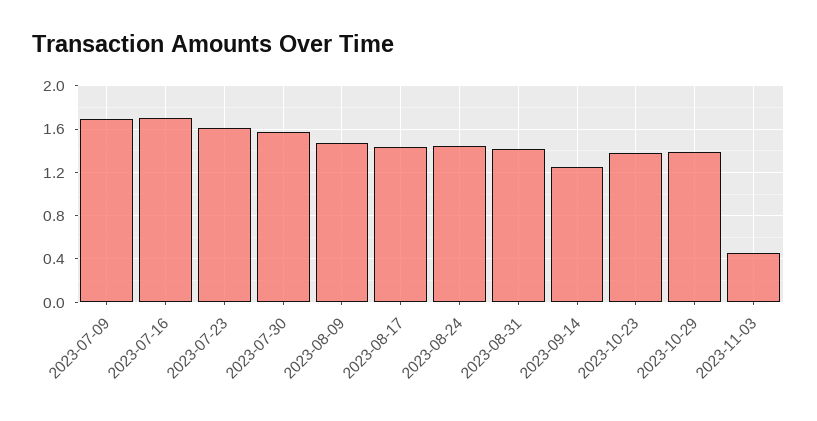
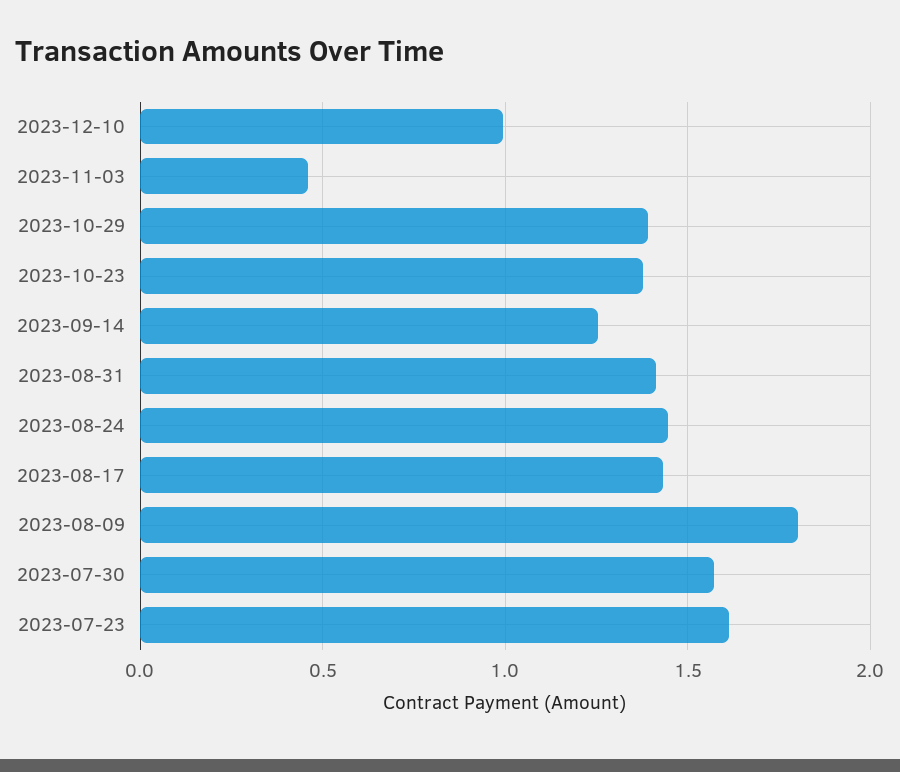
2023-07-09: 1.7 -> none
2023-07-16: 1.7 -> none
2023-08-09: 1.5 -> 1.8
2023-12-10: none -> 1

